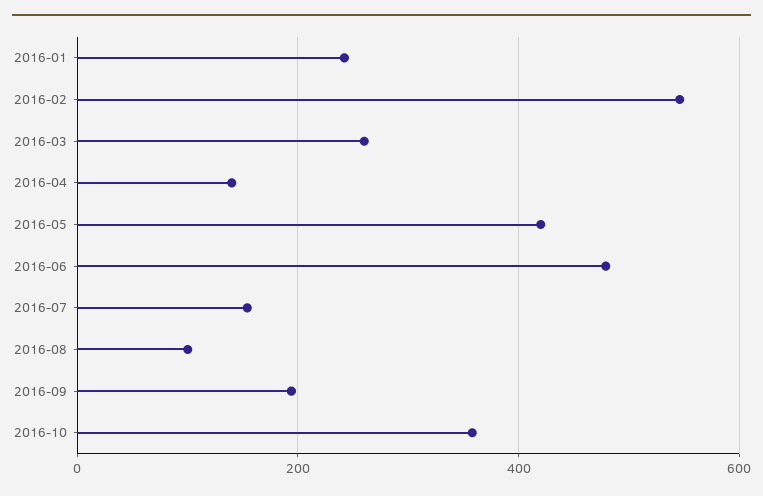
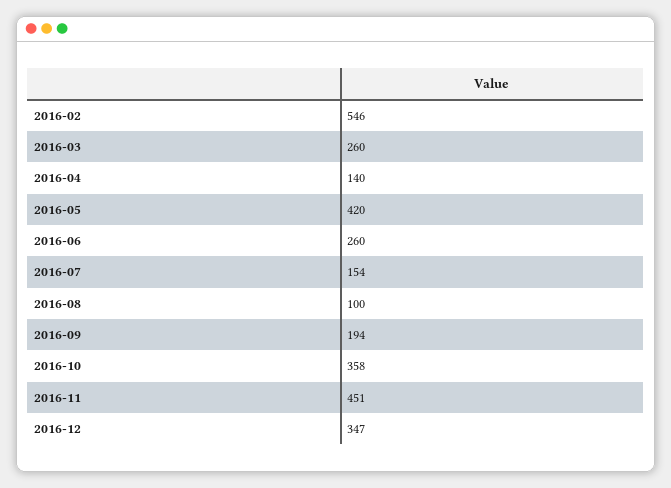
2016-01: 240 -> none
2016-06: 480 -> 260
2016-11: none -> 451
2016-12: none -> 347

